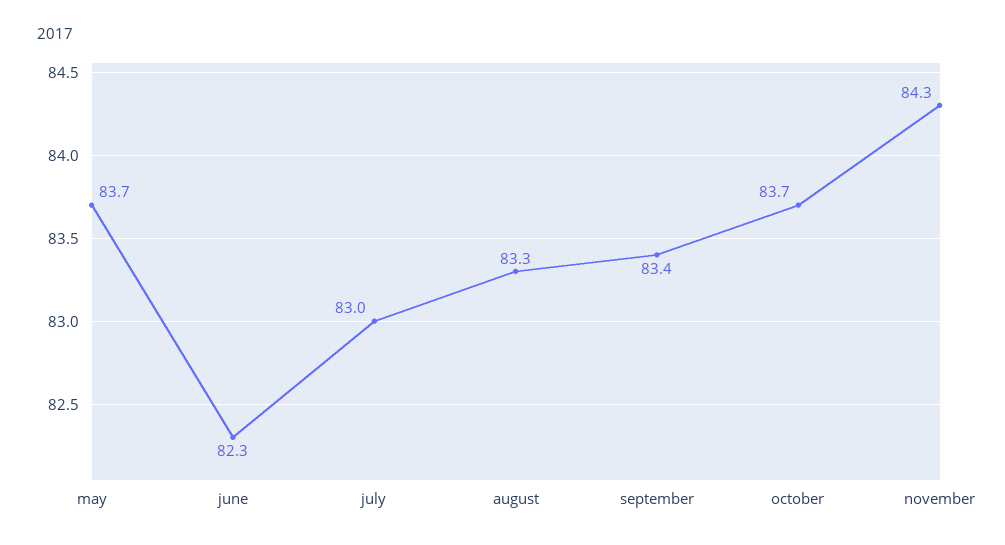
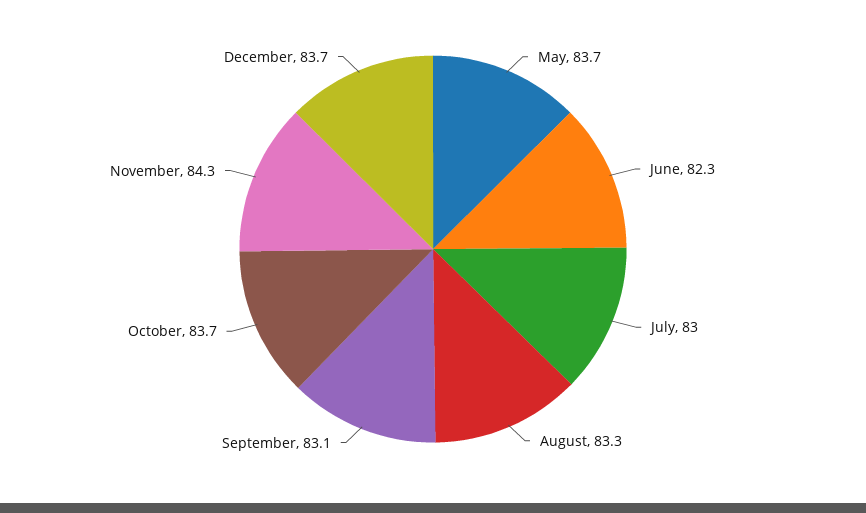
september: 83.4 -> 83.1
December: none -> 83.7

